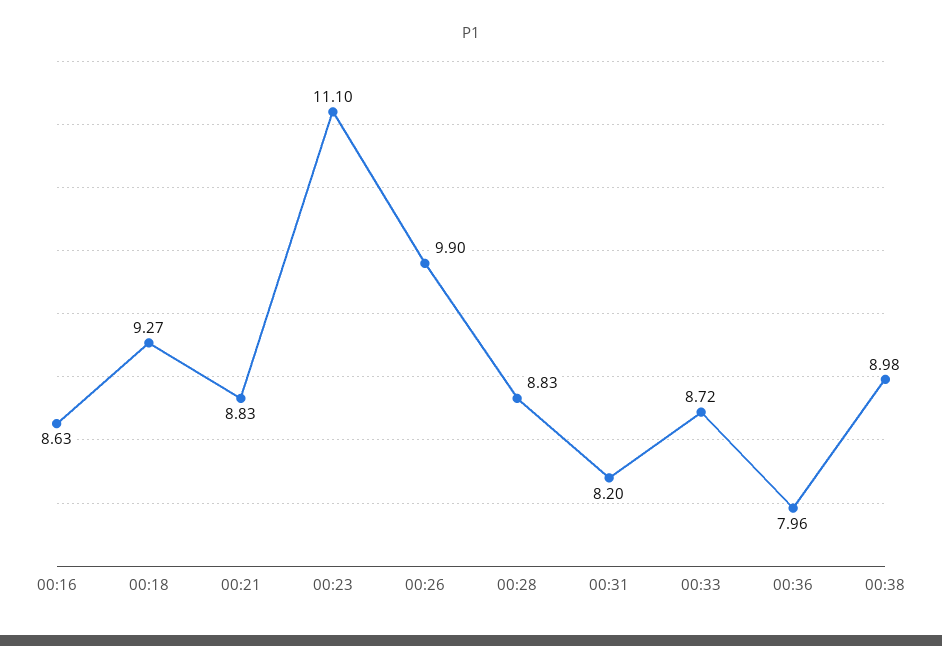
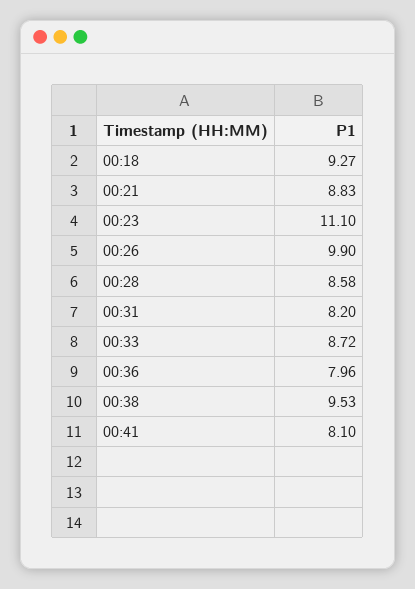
00:16: 8.63 -> none
00:28: 8.83 -> 8.58
00:38: 8.98 -> 9.53
00:41: none -> 8.1

